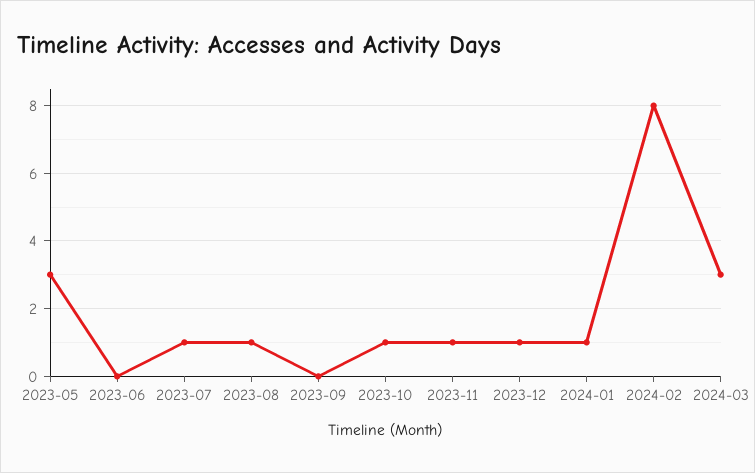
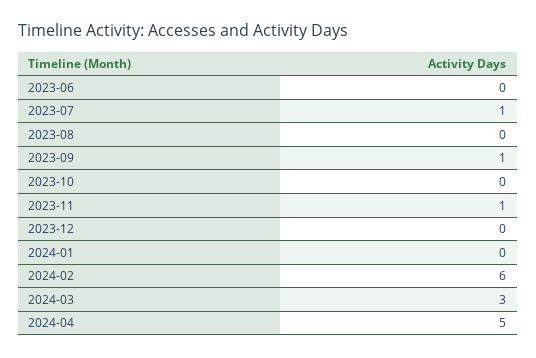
2023-05: 3 -> none
2023-08: 1 -> 0
2023-09: 0 -> 1
2023-10: 1 -> 0
2023-12: 1 -> 0
2024-01: 1 -> 0
2024-02: 8 -> 6
2024-04: none -> 5

